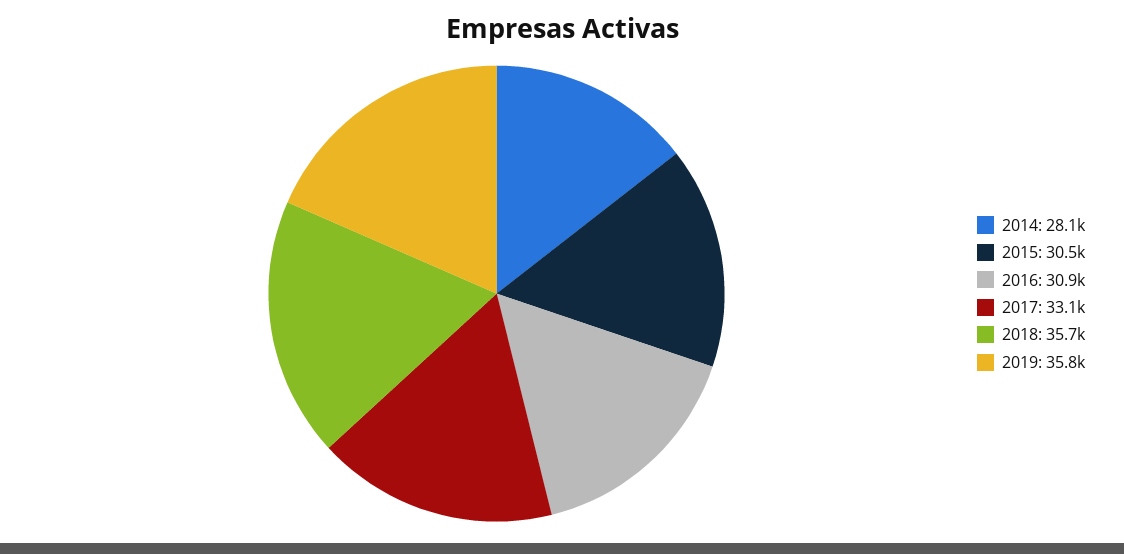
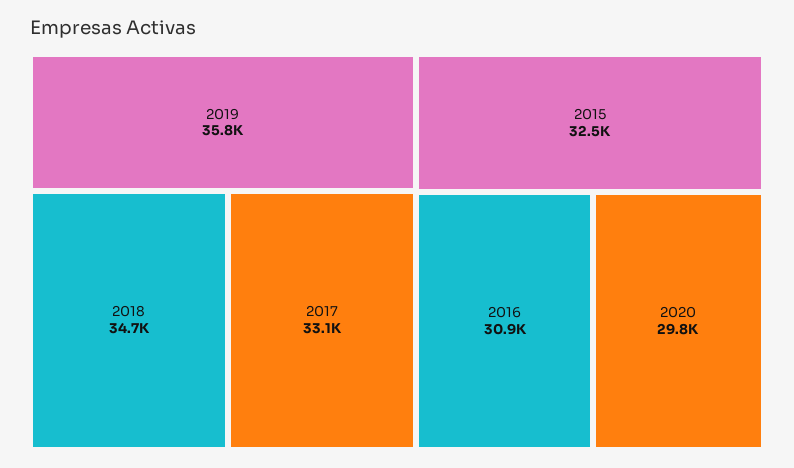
2014: 28100 -> none
2015: 30500 -> 32500
2018: 35700 -> 34700
2020: none -> 29800

